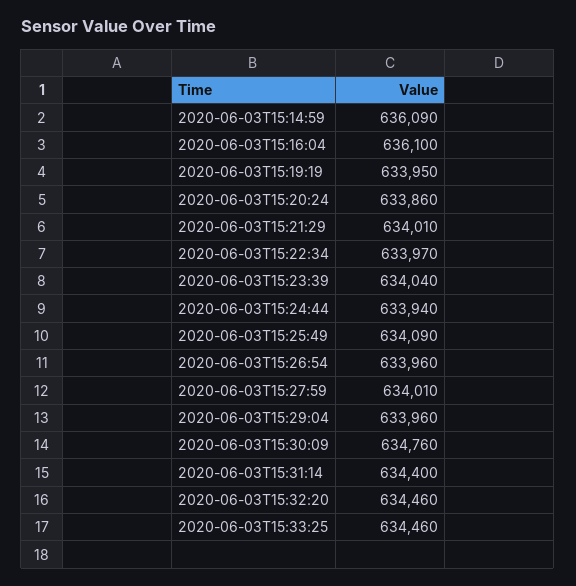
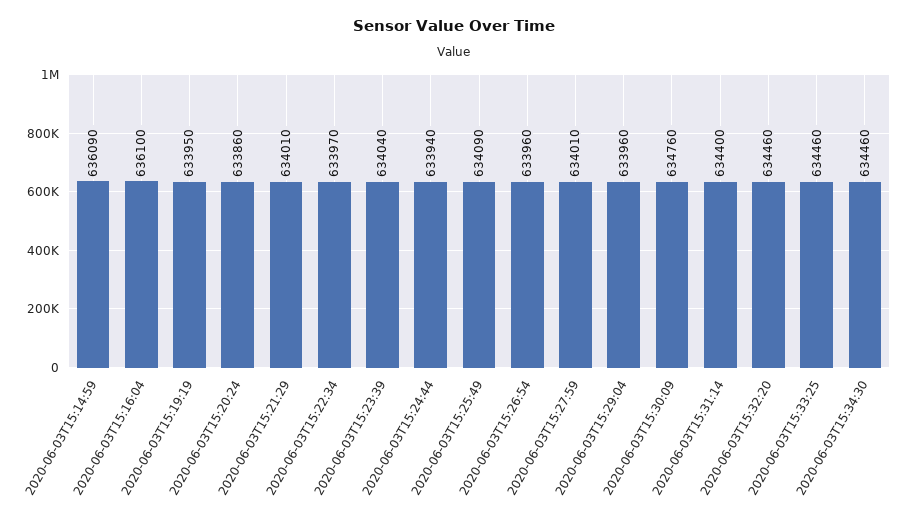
2020-06-03T15:34:30: none -> 634460

